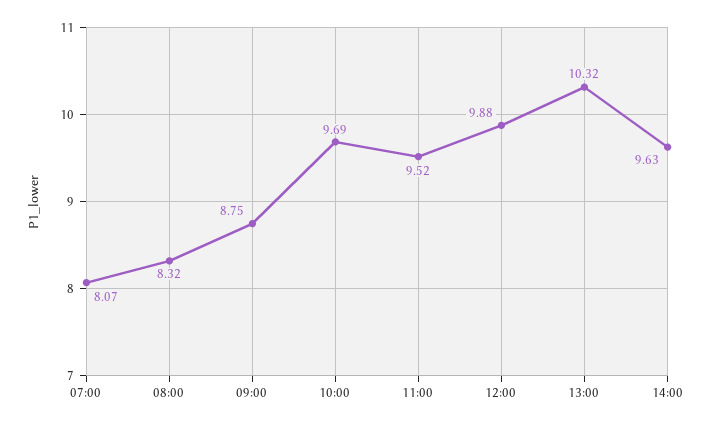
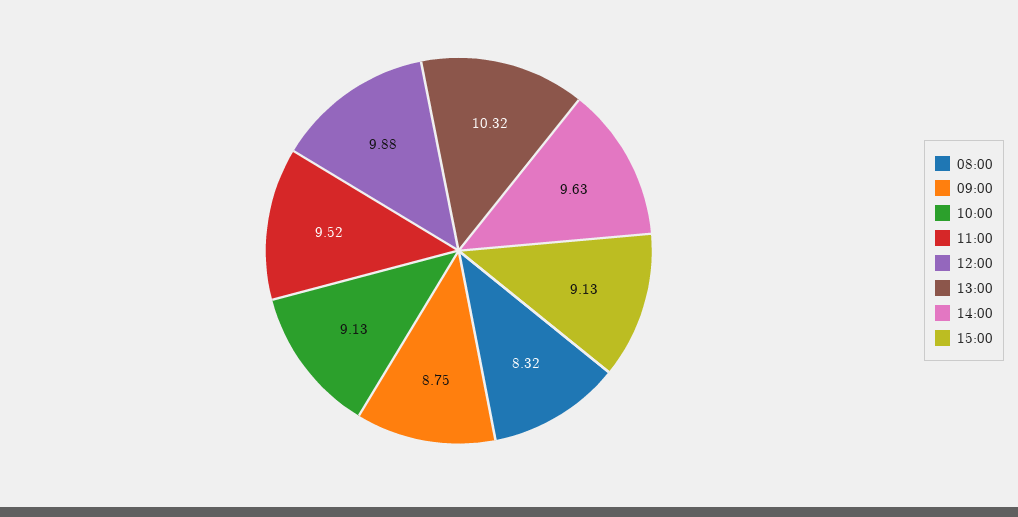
07:00: 8.07 -> none
10:00: 9.69 -> 9.13
15:00: none -> 9.13

